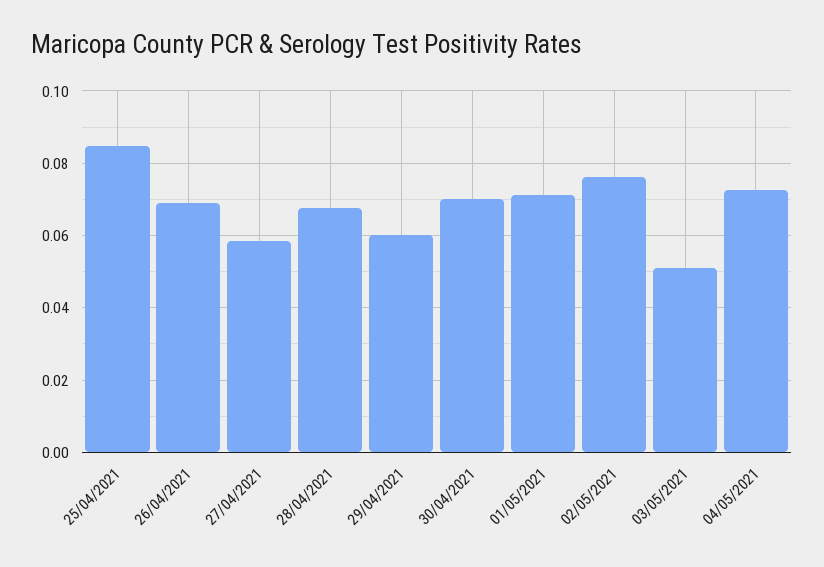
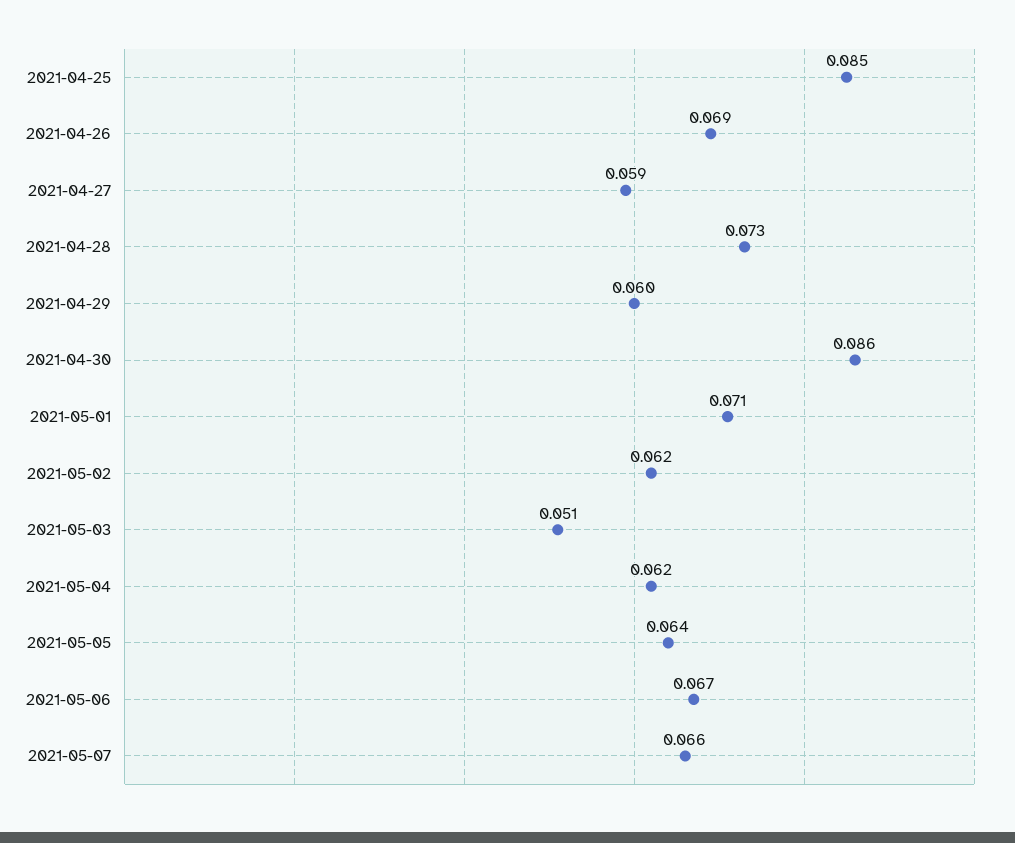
28/04/2021: 0.068 -> 0.073
30/04/2021: 0.07 -> 0.086
02/05/2021: 0.076 -> 0.062
04/05/2021: 0.072 -> 0.062
2021-05-05: none -> 0.064
2021-05-06: none -> 0.067
2021-05-07: none -> 0.066

